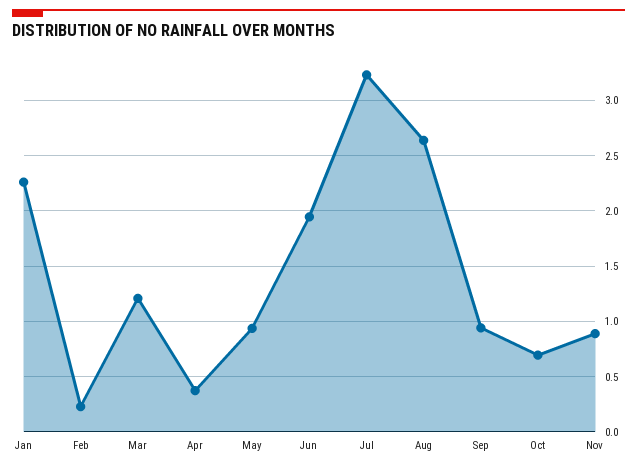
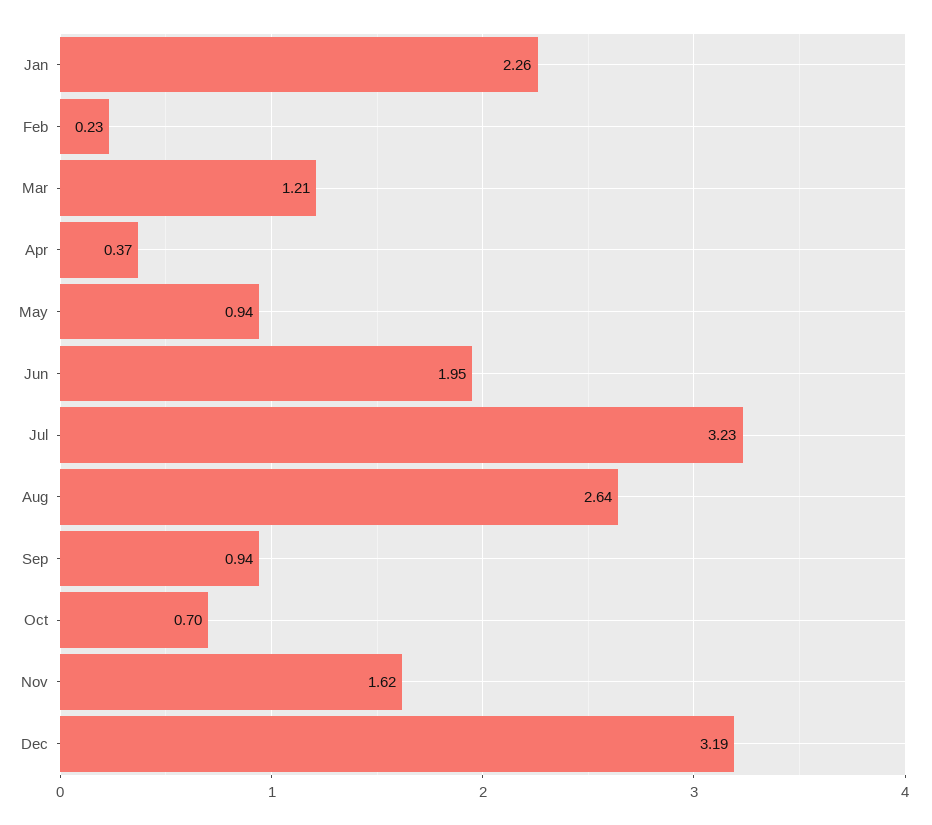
Nov: 0.9 -> 1.62
Dec: none -> 3.19

